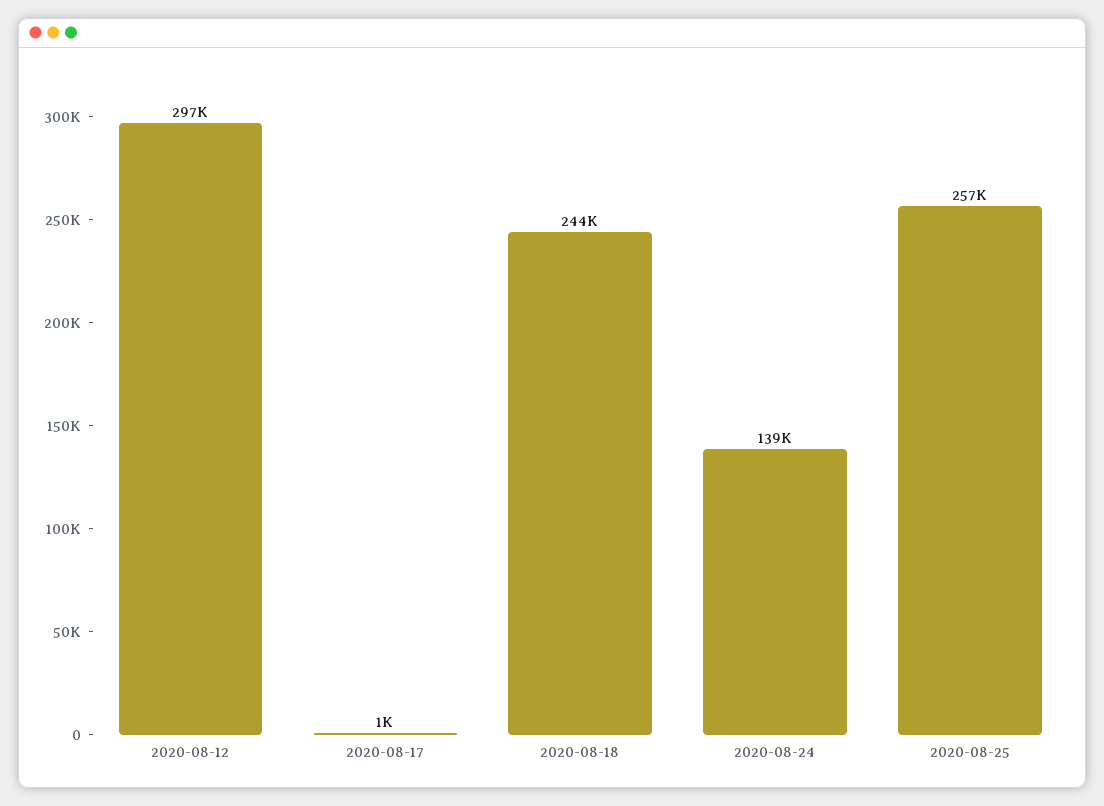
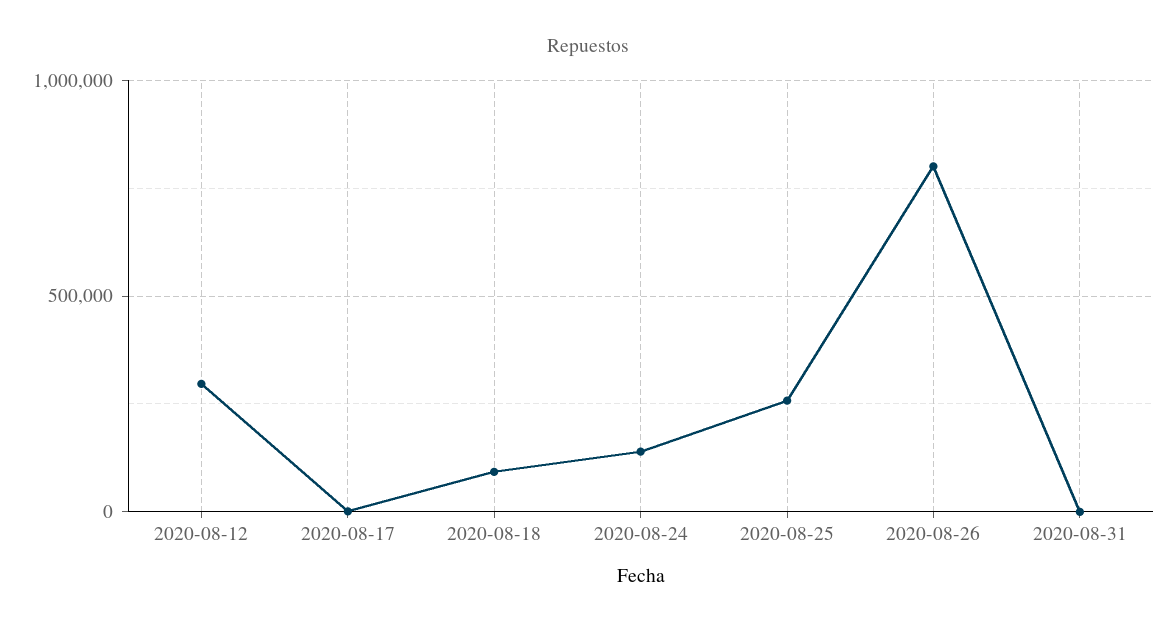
2020-08-18: 244000 -> 100000
2020-08-26: none -> 800000
2020-08-31: none -> 0

